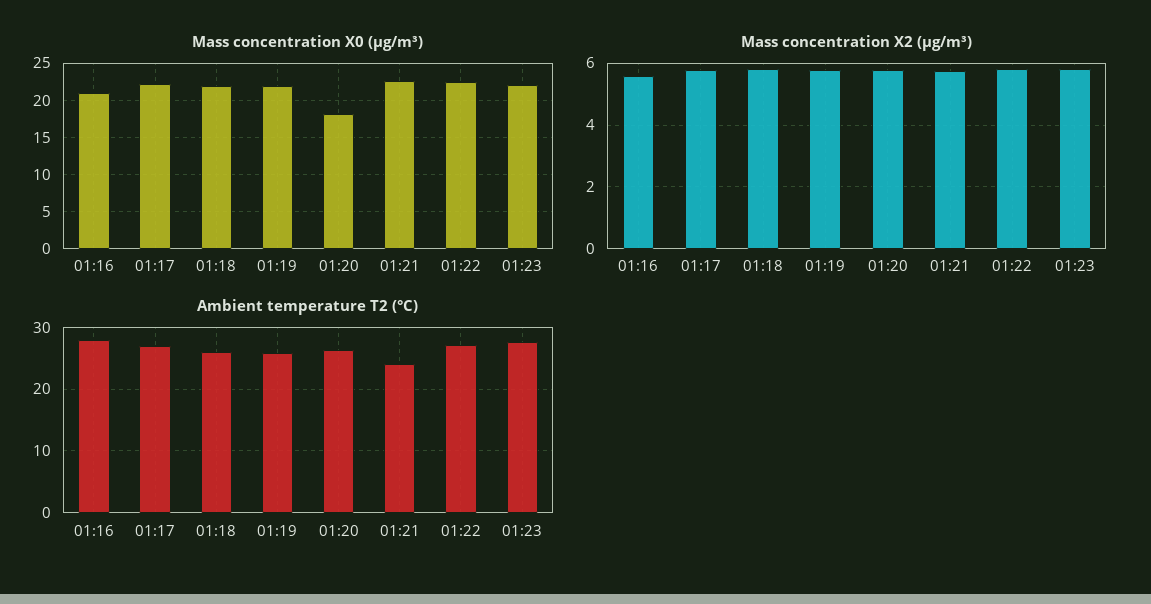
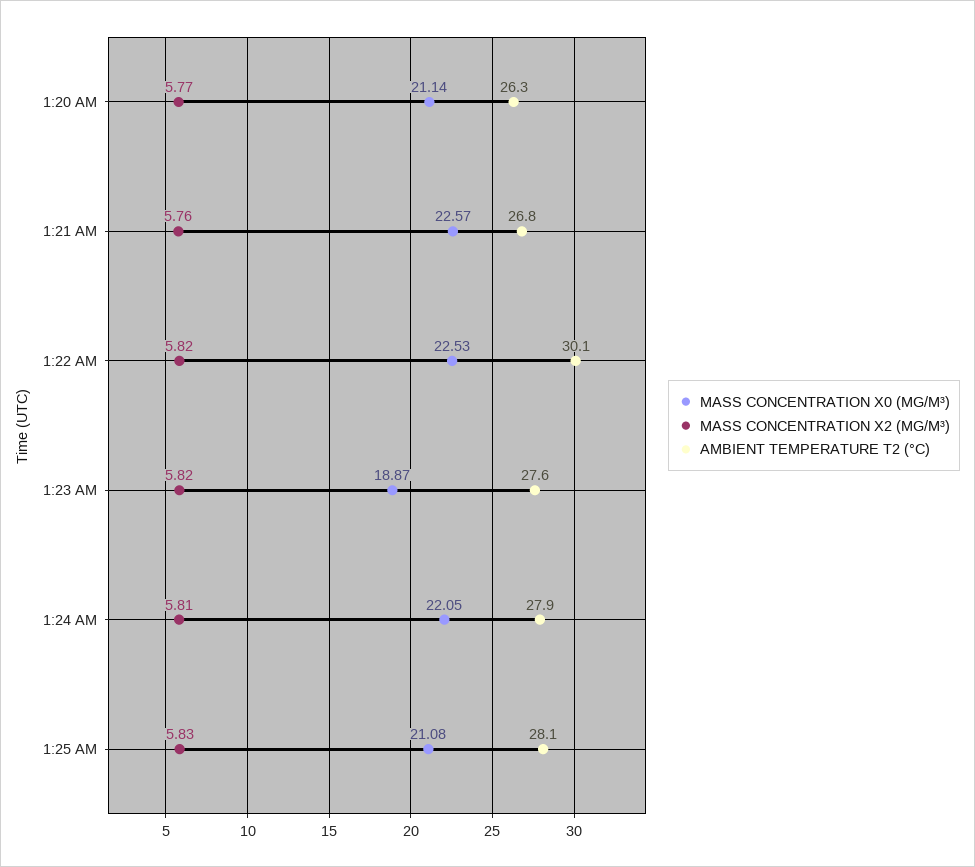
Mass concentration X0 (μg/m³), 01:16: 21 -> none
Mass concentration X0 (μg/m³), 01:17: 22 -> none
Mass concentration X0 (μg/m³), 01:18: 22 -> none
Mass concentration X0 (μg/m³), 01:19: 22 -> none
Mass concentration X0 (μg/m³), 01:20: 18 -> 21.14
Mass concentration X0 (μg/m³), 01:23: 22 -> 18.87
Mass concentration X2 (μg/m³), 01:16: 5.6 -> none
Mass concentration X2 (μg/m³), 01:17: 5.8 -> none
Mass concentration X2 (μg/m³), 01:18: 5.8 -> none
Mass concentration X2 (μg/m³), 01:19: 5.8 -> none
Ambient temperature T2 (°C), 01:16: 28 -> none
Ambient temperature T2 (°C), 01:17: 27 -> none
Ambient temperature T2 (°C), 01:18: 26 -> none
Ambient temperature T2 (°C), 01:19: 26 -> none
Ambient temperature T2 (°C), 01:21: 24 -> 26.8
Ambient temperature T2 (°C), 01:22: 27 -> 30.1
Mass concentration X0 (μg/m³), 1:24 AM: none -> 22.05
Mass concentration X2 (μg/m³), 1:24 AM: none -> 5.81
Ambient temperature T2 (°C), 1:24 AM: none -> 27.9
Mass concentration X0 (μg/m³), 1:25 AM: none -> 21.08
Mass concentration X2 (μg/m³), 1:25 AM: none -> 5.83
Ambient temperature T2 (°C), 1:25 AM: none -> 28.1

